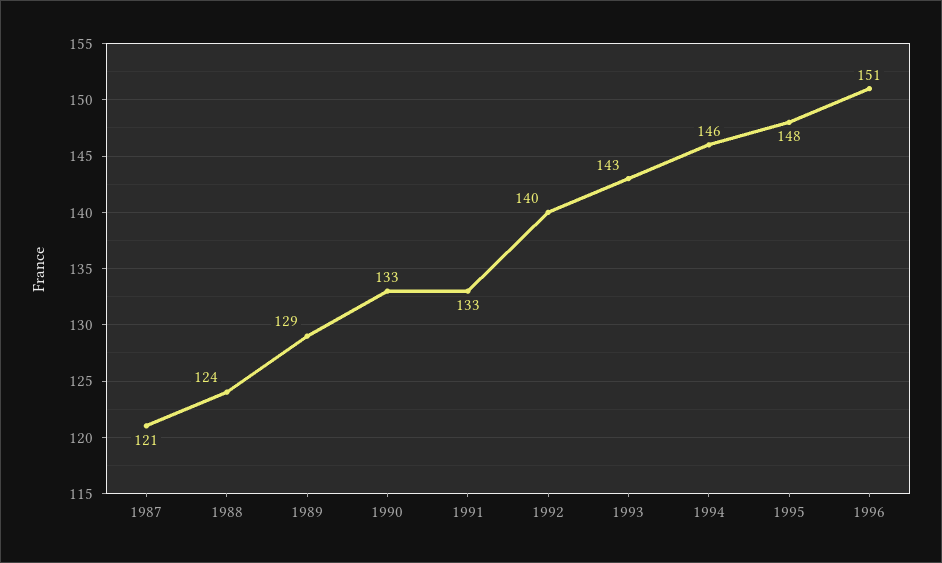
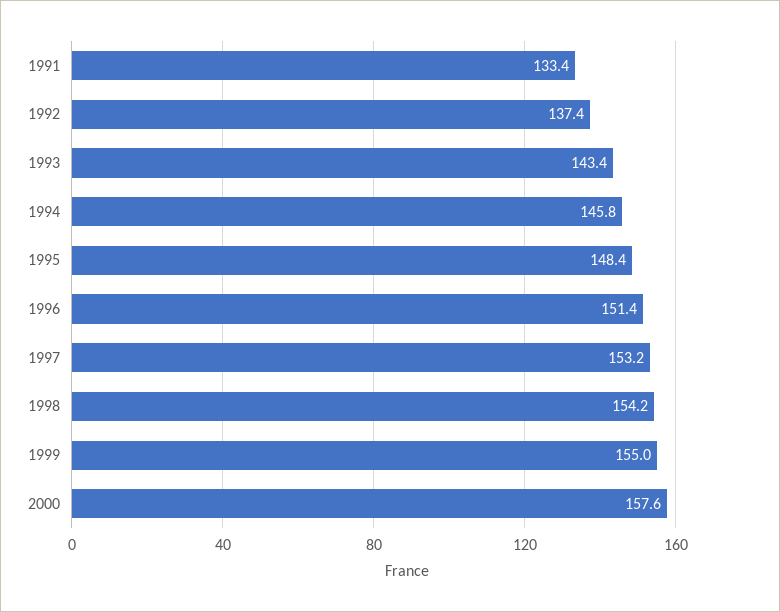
1987: 121 -> none
1988: 124 -> none
1989: 129 -> none
1990: 133 -> none
1992: 140 -> 137.4
1997: none -> 153.2
1998: none -> 154.2
1999: none -> 155
2000: none -> 157.6

